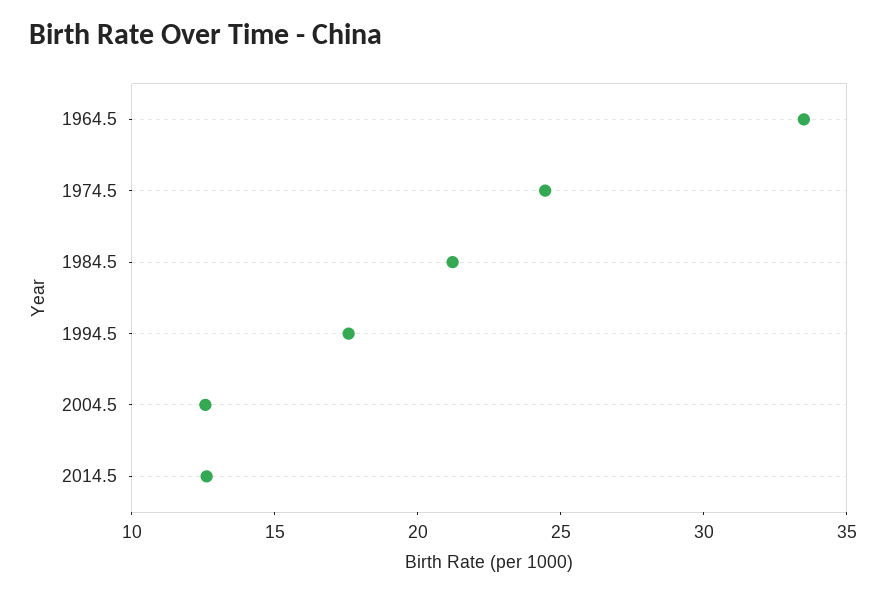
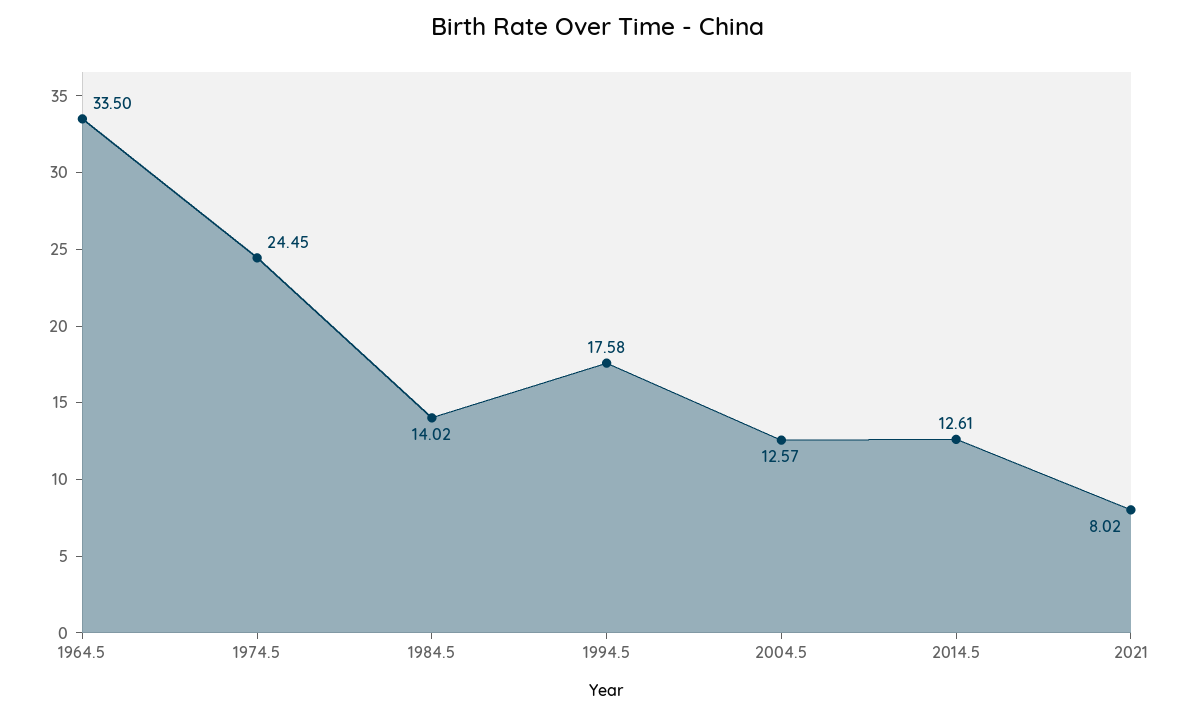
1984.5: 21 -> 14.02
2021: none -> 8.02

